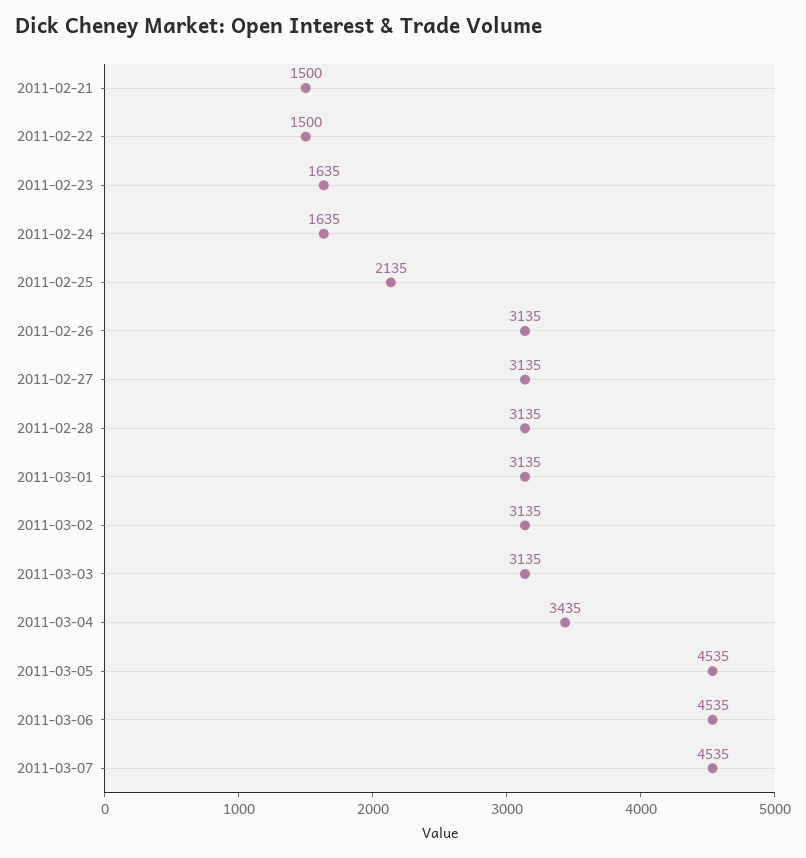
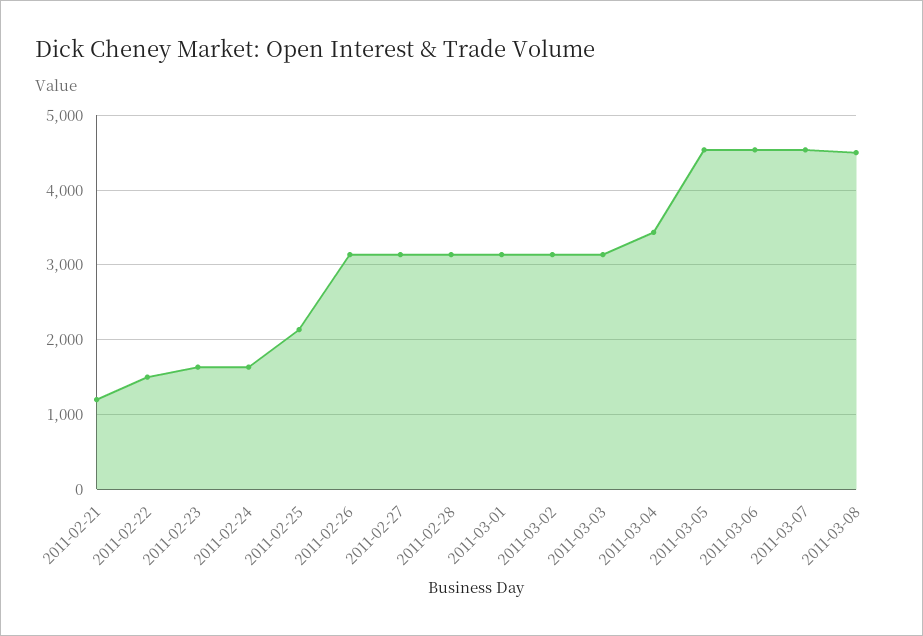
2011-02-21: 1500 -> 1200
2011-03-08: none -> 4500

